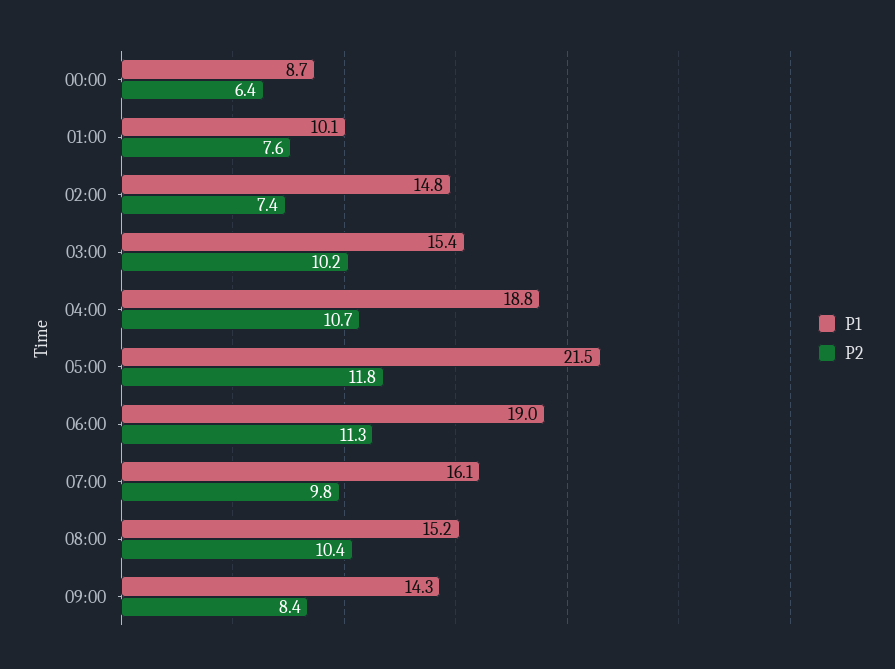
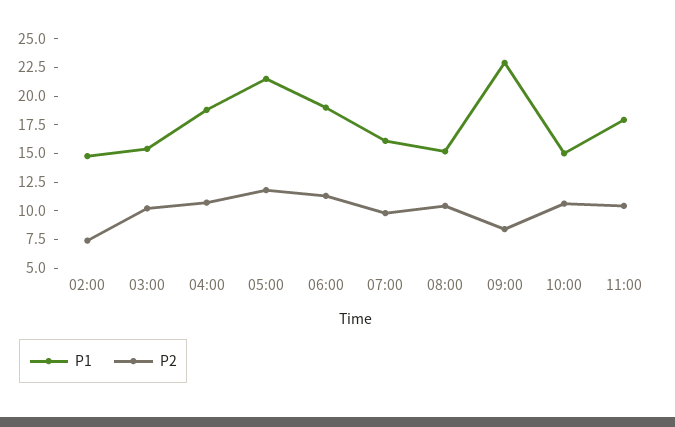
P1, 00:00: 8.7 -> none
P2, 00:00: 6.4 -> none
P1, 01:00: 10.1 -> none
P2, 01:00: 7.6 -> none
P1, 09:00: 14.3 -> 22.5
P1, 10:00: none -> 15
P2, 10:00: none -> 10
P1, 11:00: none -> 17.5
P2, 11:00: none -> 10

